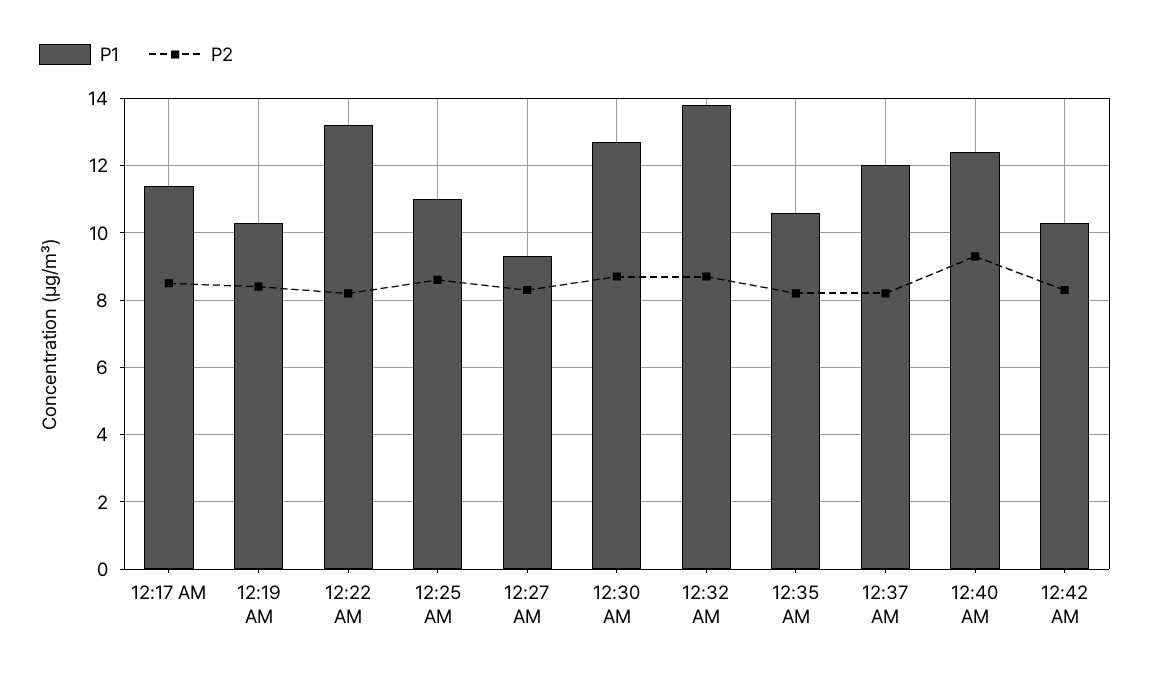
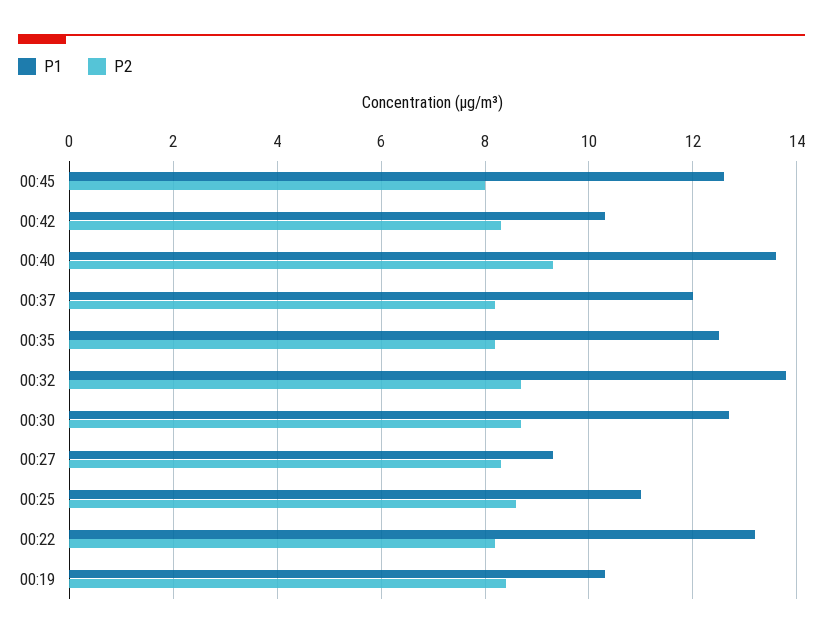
P1, 12:17 AM: 11.5 -> none
P2, 12:17 AM: 8.5 -> none
P1, 12:35 AM: 10.5 -> 12.5
P1, 12:40 AM: 12.5 -> 13.5
P1, 00:45: none -> 12.5
P2, 00:45: none -> 8

